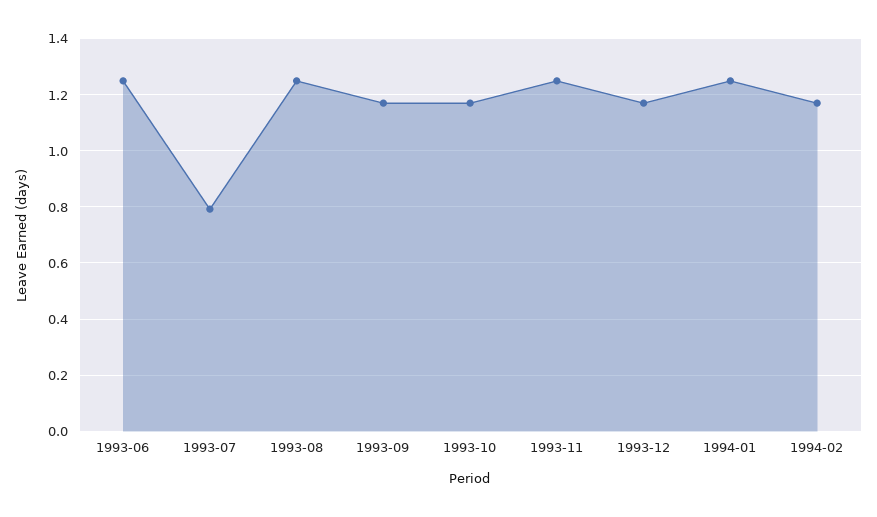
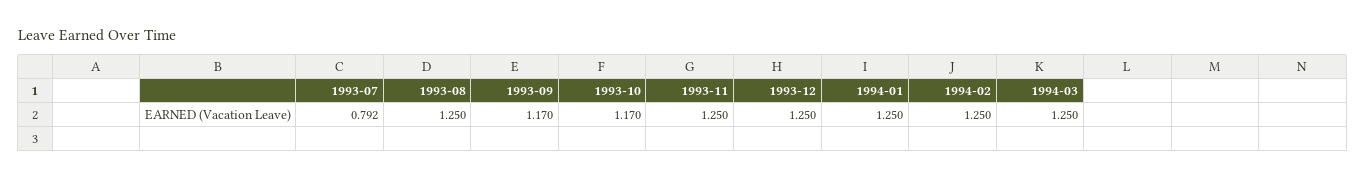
1993-06: 1.25 -> none
1993-12: 1.175 -> 1.25
1994-02: 1.175 -> 1.25
1994-03: none -> 1.25

